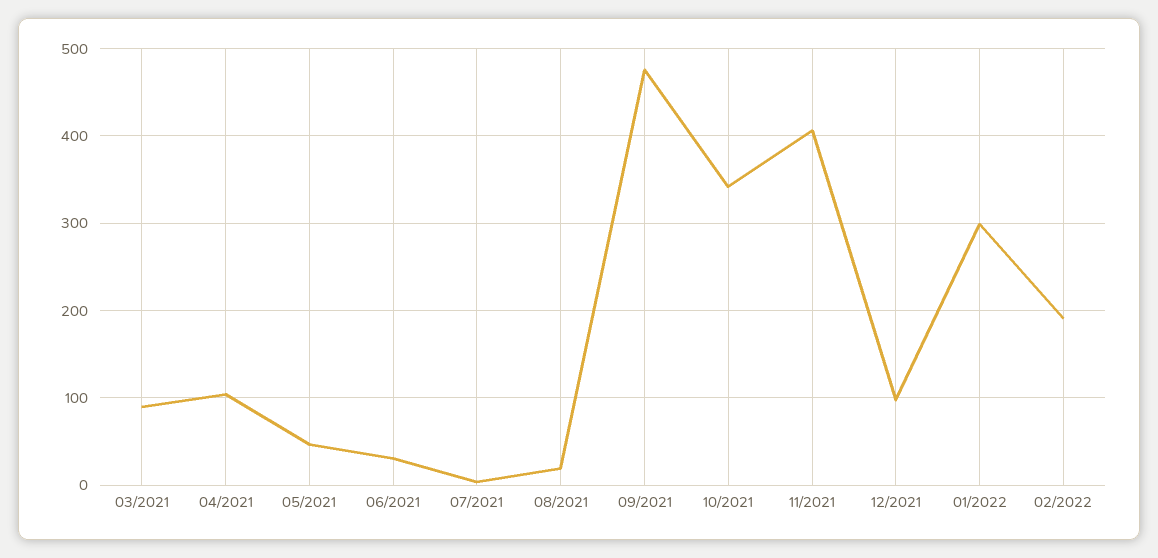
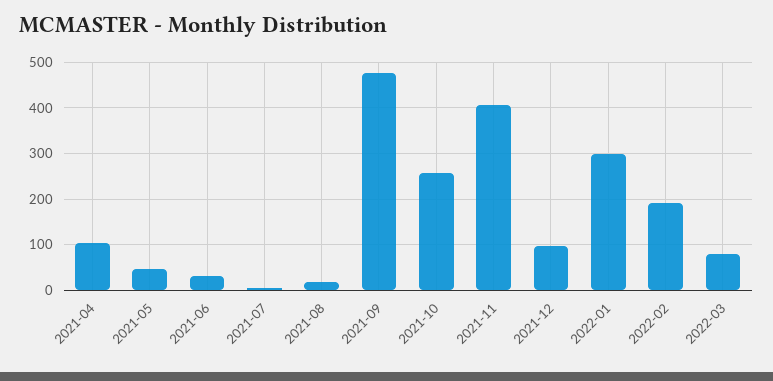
03/2021: 90 -> none
10/2021: 340 -> 260
2022-03: none -> 80

